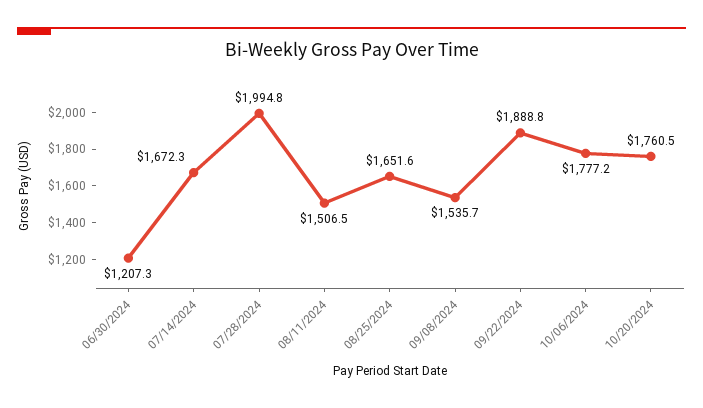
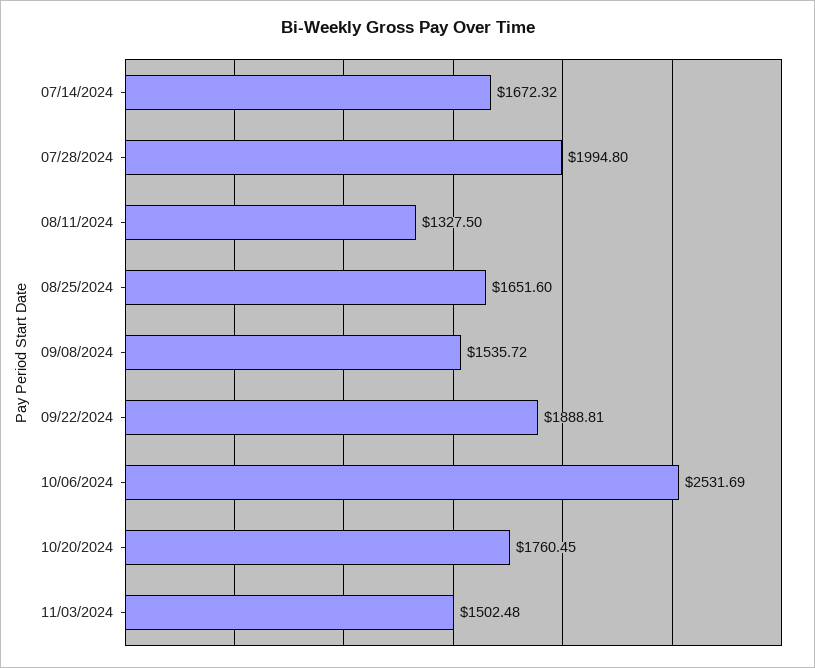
06/30/2024: 1207.3 -> none
08/11/2024: 1506.5 -> 1327.5
10/06/2024: 1777.2 -> 2531.69
11/03/2024: none -> 1502.48

